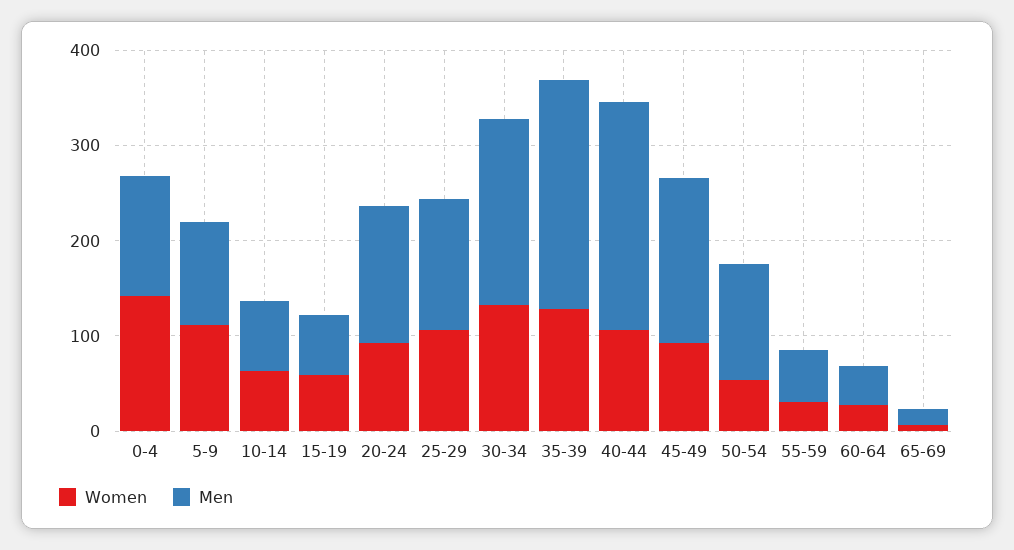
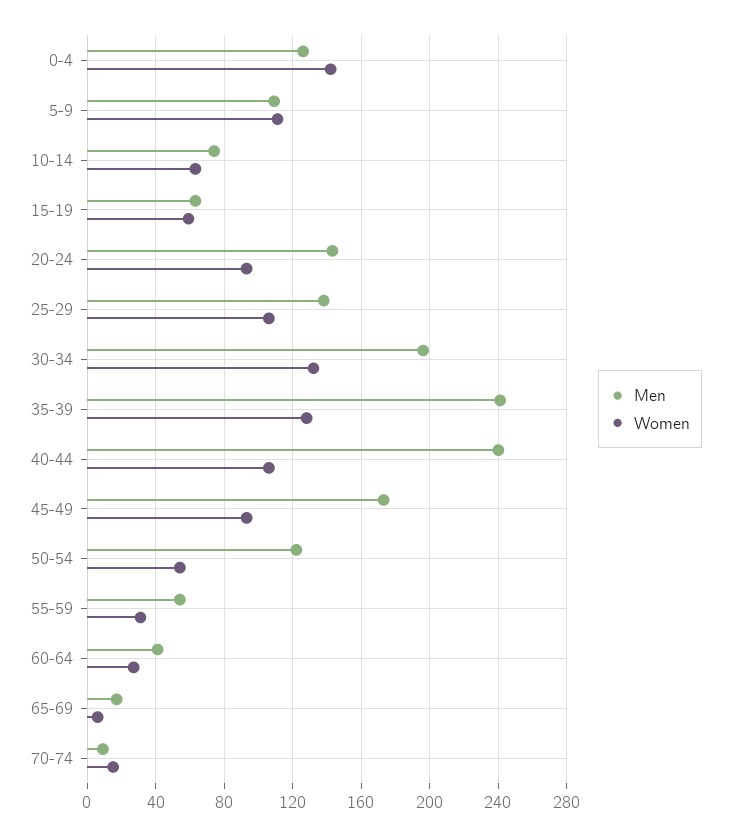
Men, 70-74: none -> 10
Women, 70-74: none -> 15

